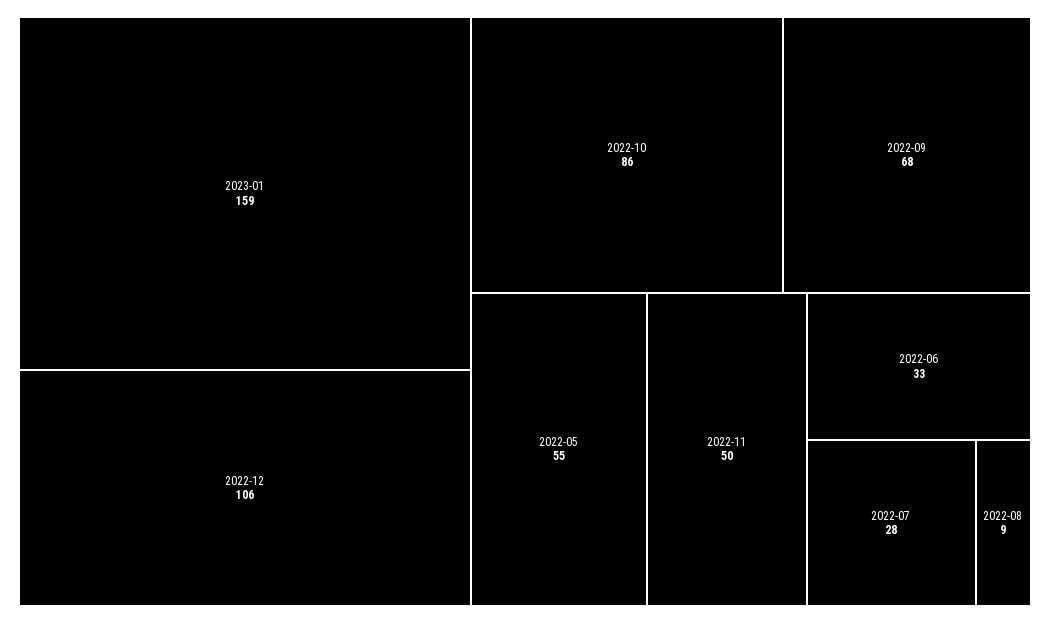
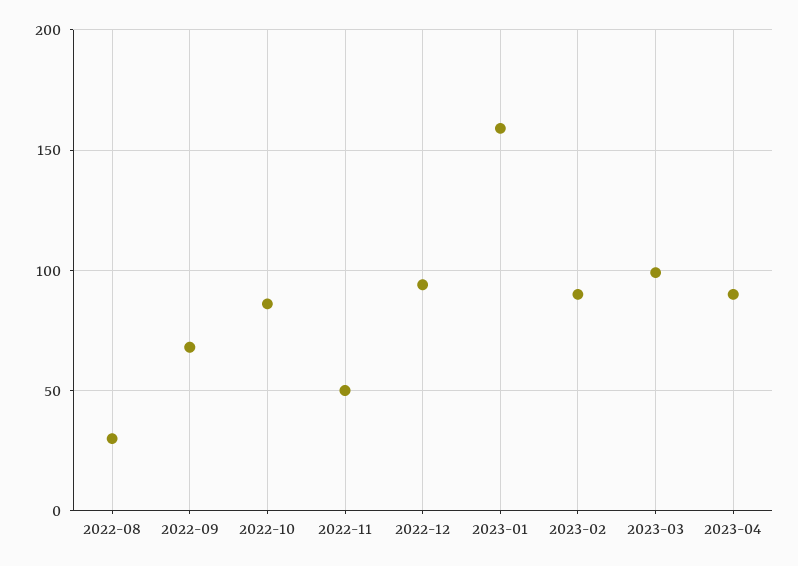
2022-12: 106 -> 95
2022-05: 55 -> none
2022-06: 33 -> none
2022-07: 28 -> none
2022-08: 9 -> 30
2023-02: none -> 90
2023-03: none -> 100
2023-04: none -> 90

